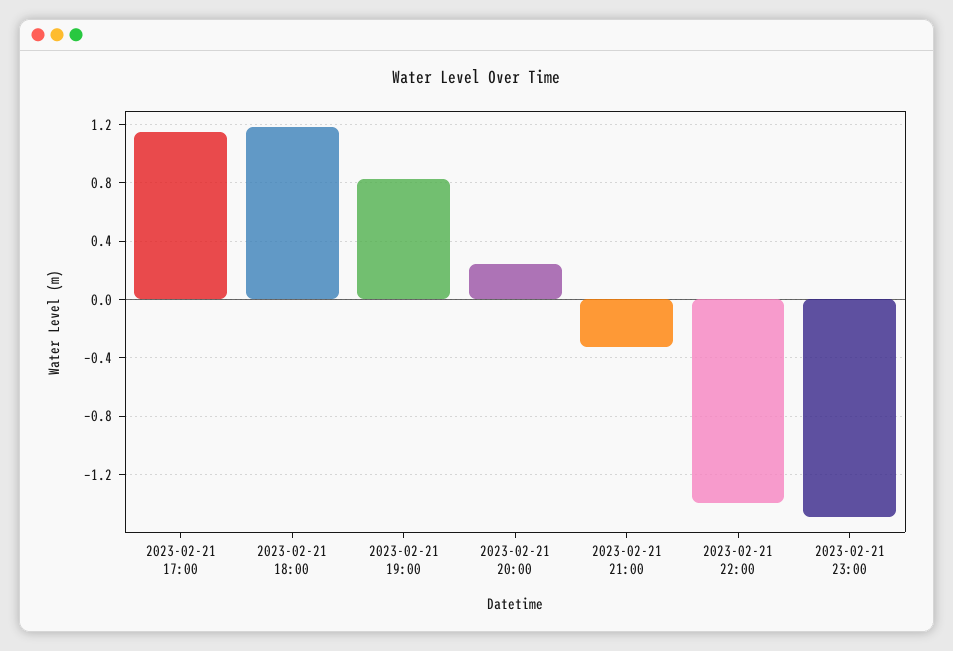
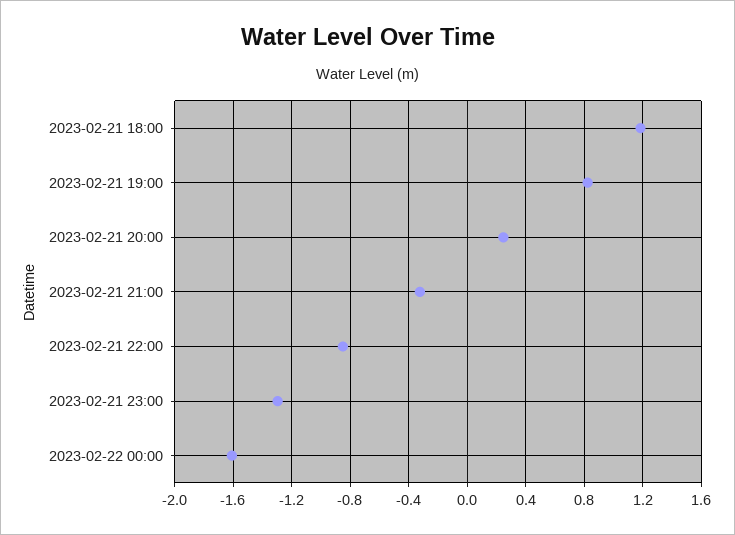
2023-02-21 17:00: 1.15 -> none
2023-02-21 22:00: -1.4 -> -0.85
2023-02-21 23:00: -1.5 -> -1.3
2023-02-22 00:00: none -> -1.6

